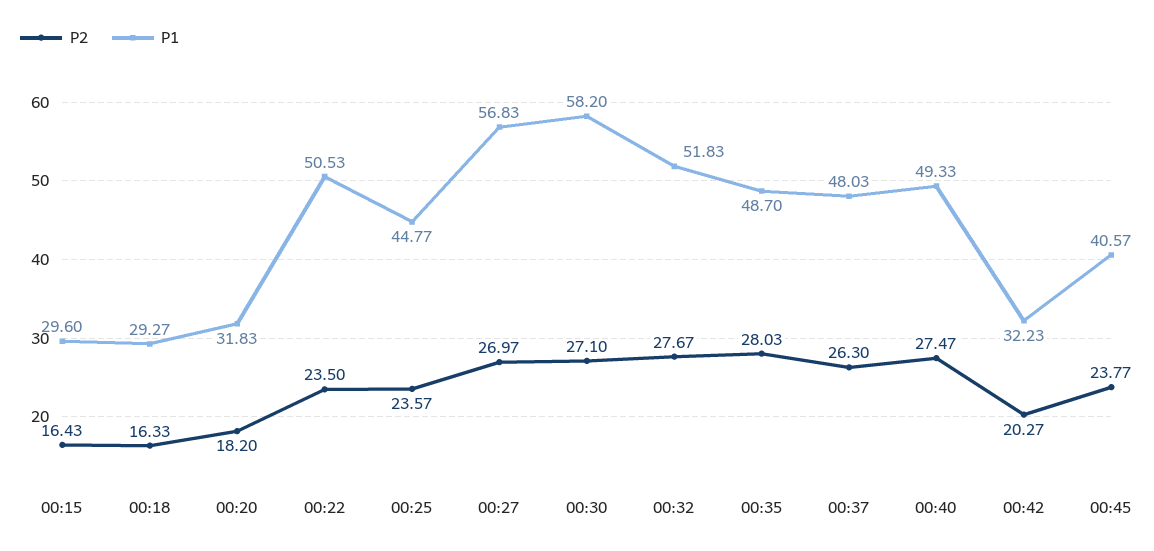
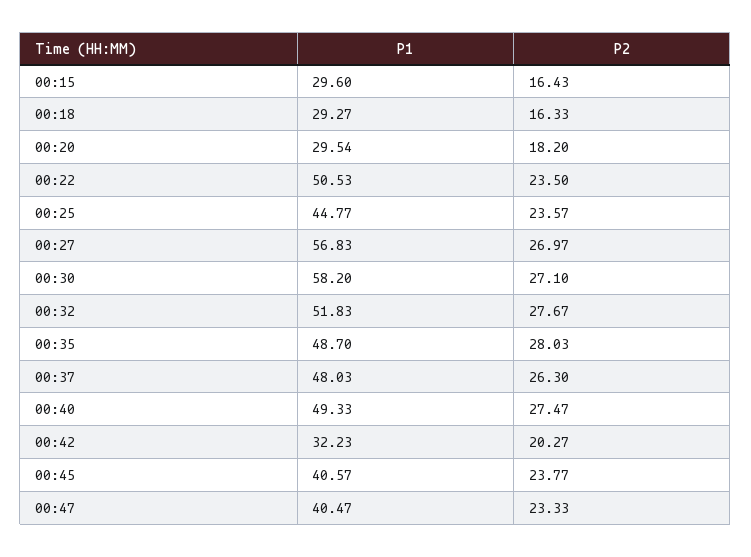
P1, 00:20: 31.83 -> 29.54
P1, 00:47: none -> 40.47
P2, 00:47: none -> 23.33

